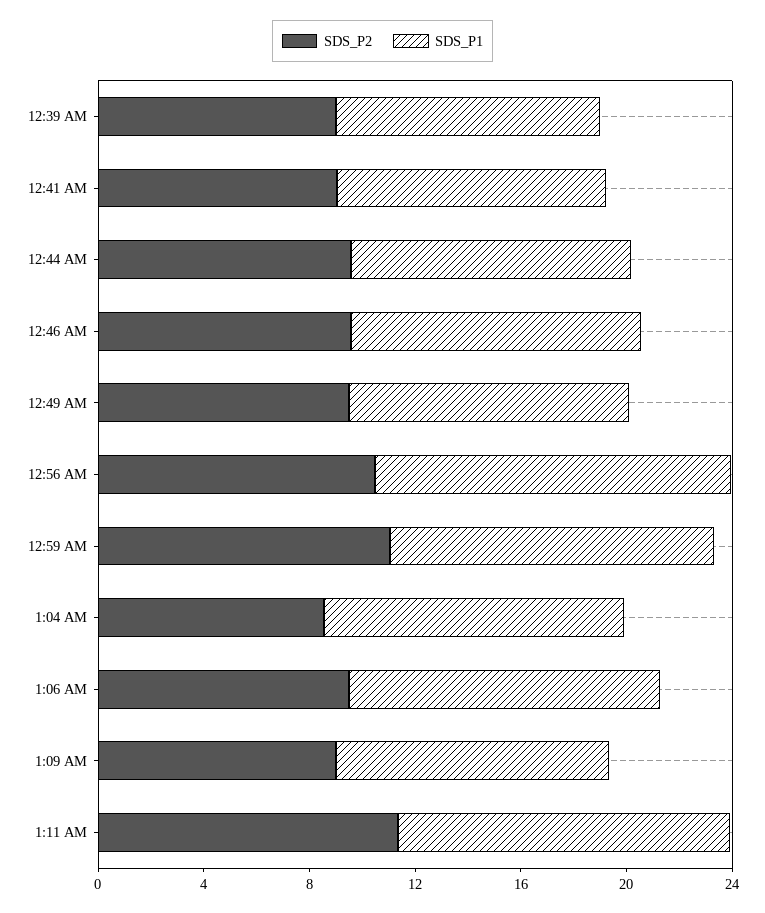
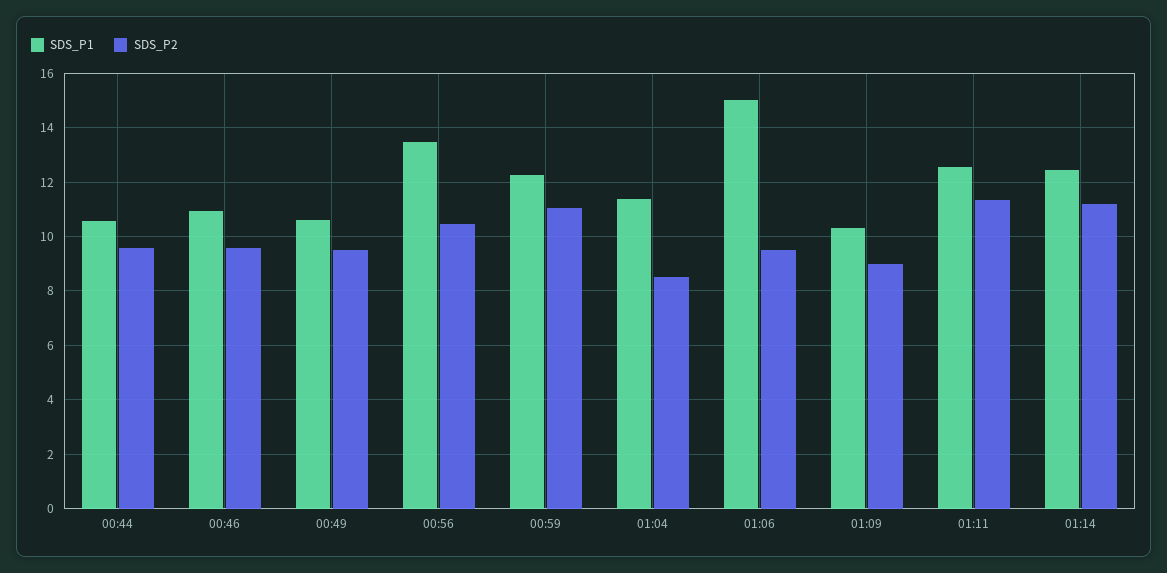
SDS_P2, 12:39 AM: 9 -> none
SDS_P1, 12:39 AM: 10 -> none
SDS_P2, 12:41 AM: 9 -> none
SDS_P1, 12:41 AM: 10 -> none
SDS_P1, 1:06 AM: 12 -> 15
SDS_P1, 01:14: none -> 12.5
SDS_P2, 01:14: none -> 11.25

